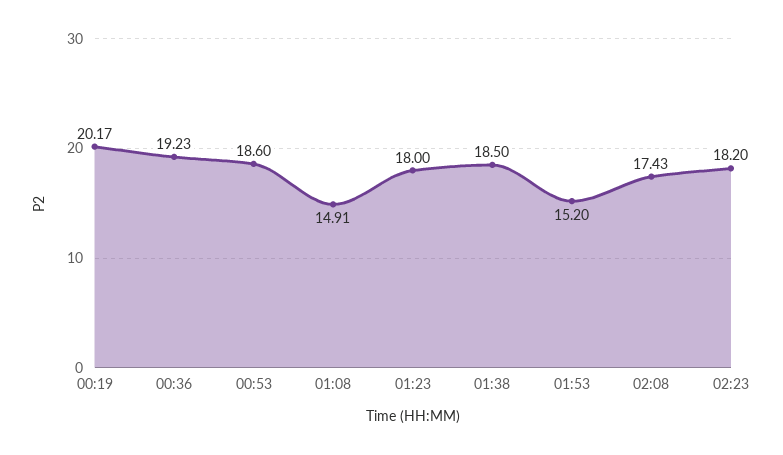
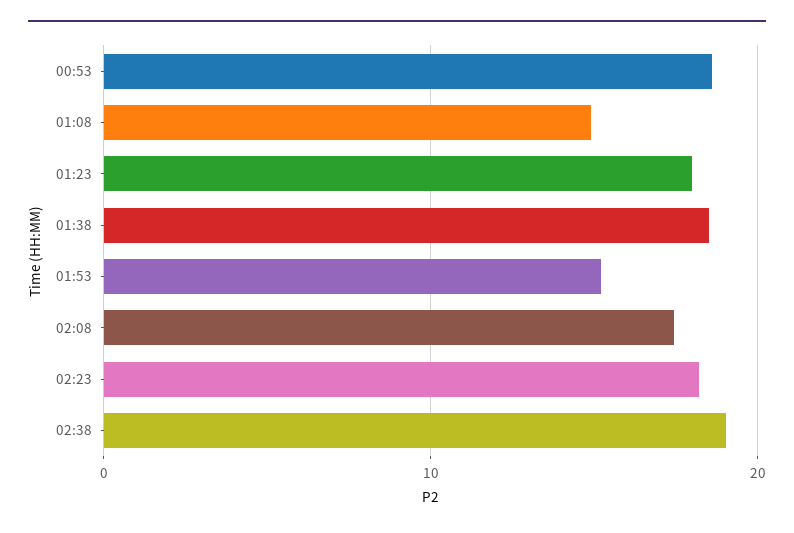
00:19: 20.17 -> none
00:36: 19.23 -> none
02:38: none -> 19

